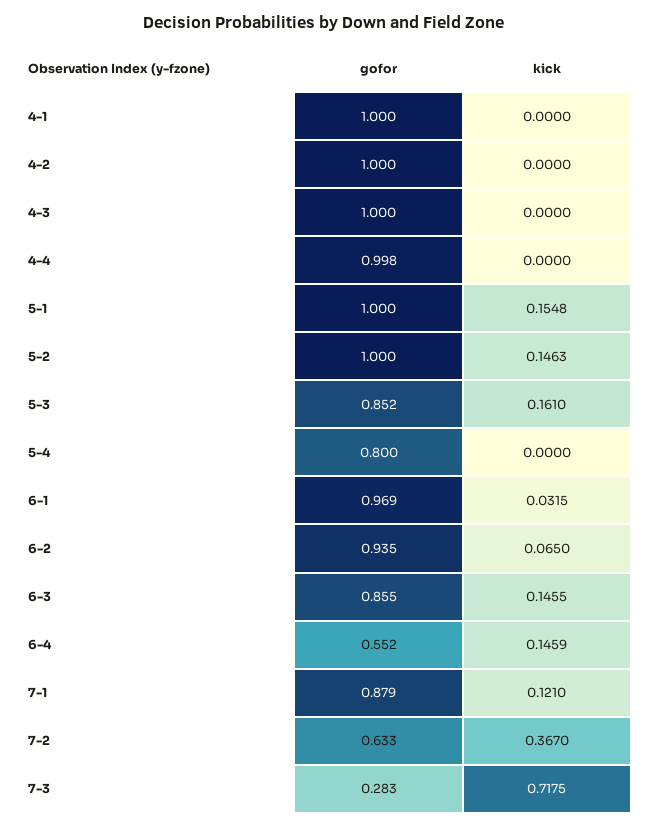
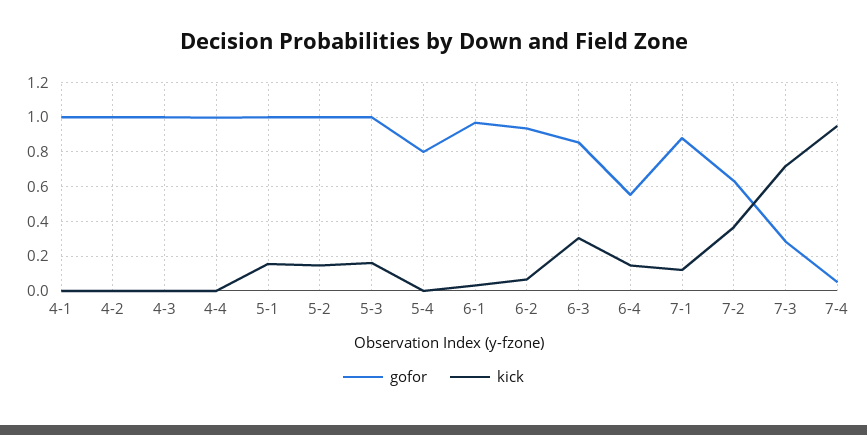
gofor, 5-3: 0.852 -> 1
kick, 6-3: 0.1455 -> 0.3
gofor, 7-4: none -> 0.05
kick, 7-4: none -> 0.95

